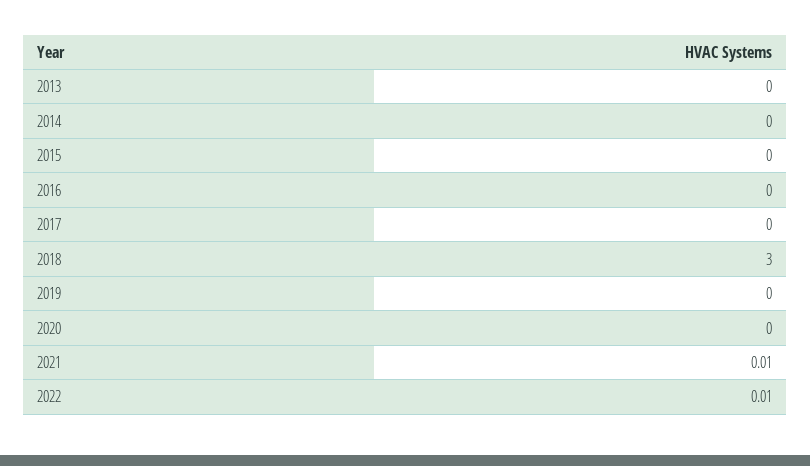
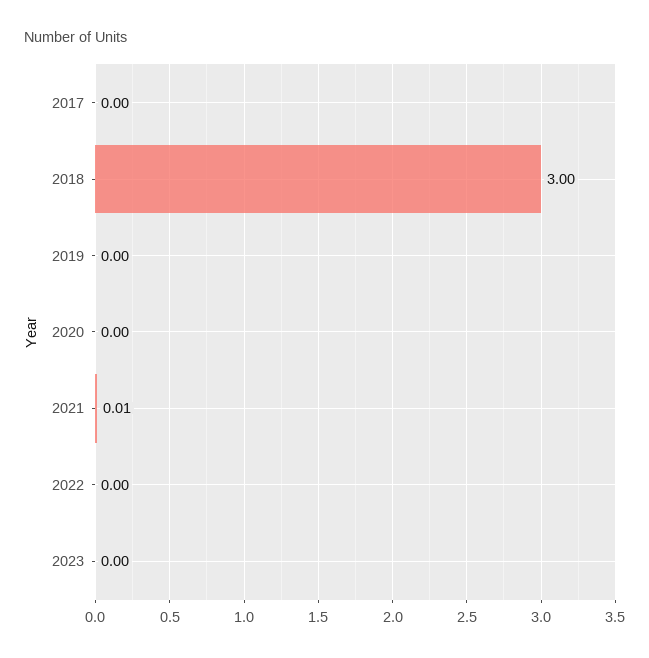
2013: 0 -> none
2014: 0 -> none
2015: 0 -> none
2016: 0 -> none
2022: 0.01 -> 0
2023: none -> 0

